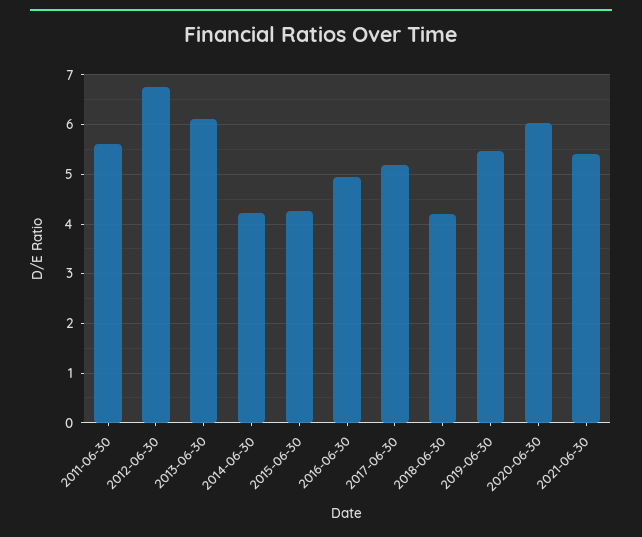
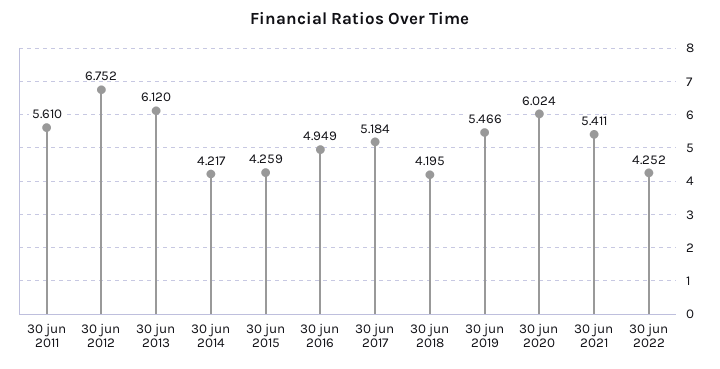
30 jun 2022: none -> 4.252

